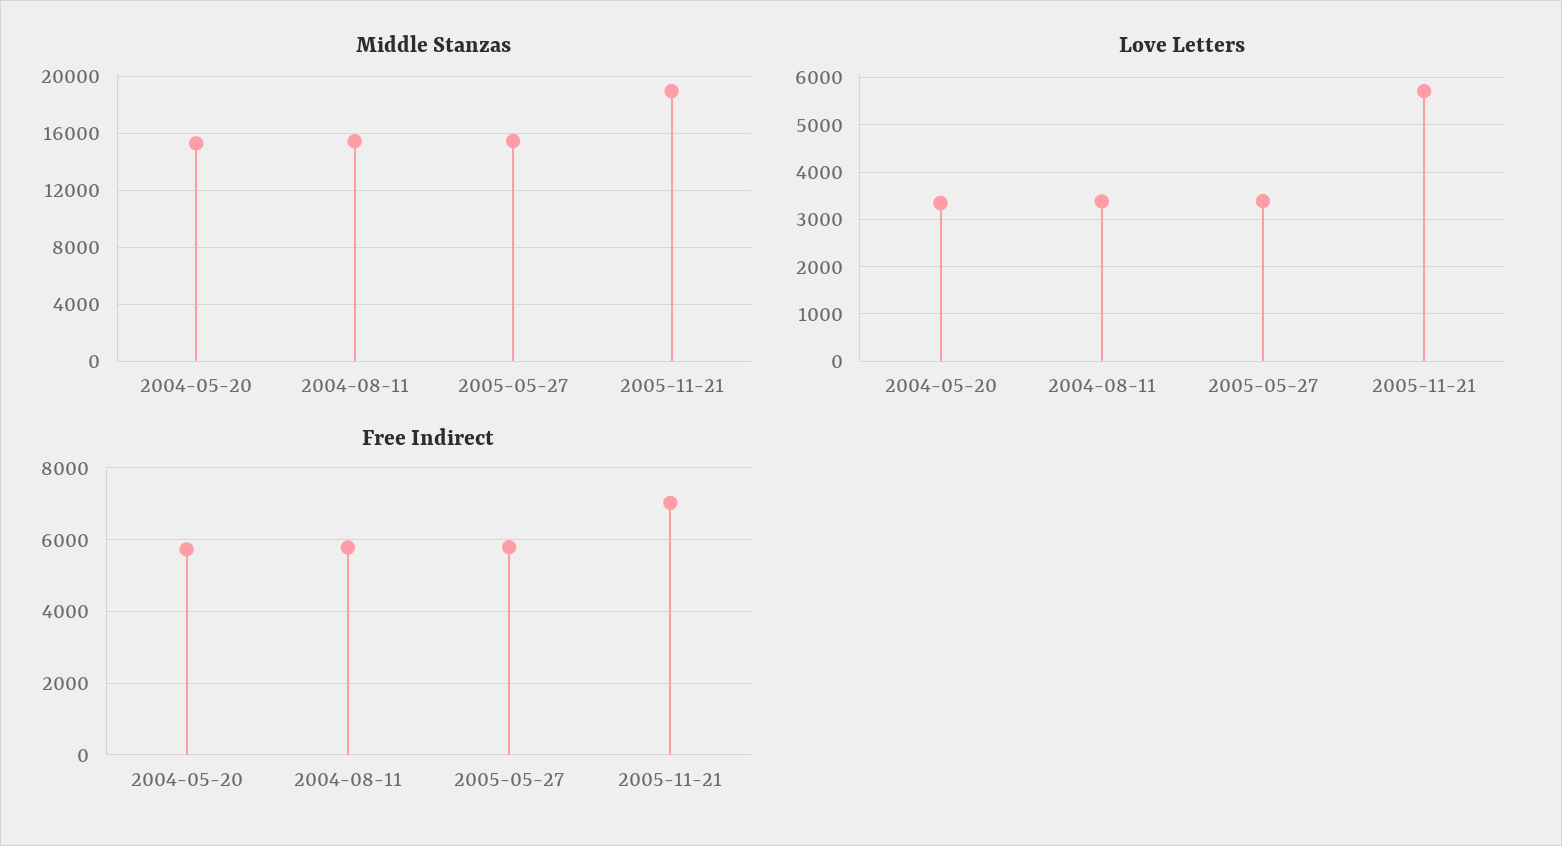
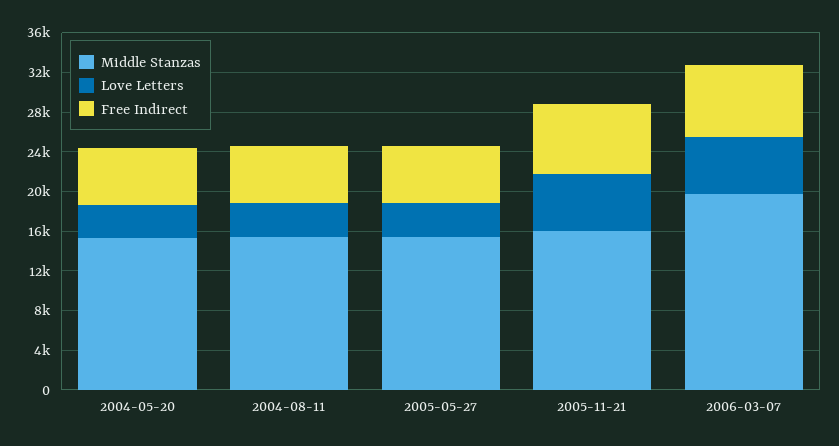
Middle Stanzas, 2005-11-21: 19000 -> 16000
Middle Stanzas, 2006-03-07: none -> 20000
Love Letters, 2006-03-07: none -> 6000
Free Indirect, 2006-03-07: none -> 7000

